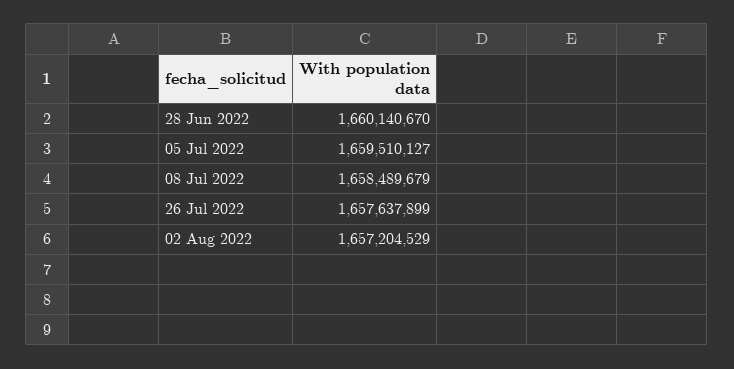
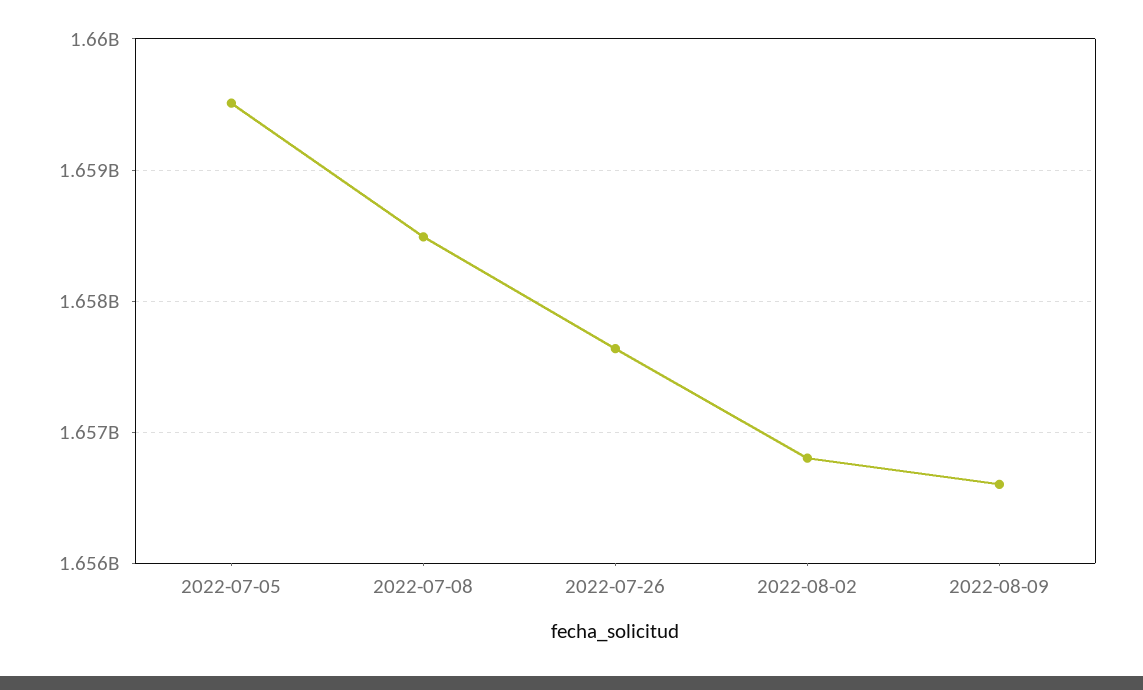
28 Jun 2022: 1660140670 -> none
02 Aug 2022: 1657204529 -> 1656800000
2022-08-09: none -> 1656600000

